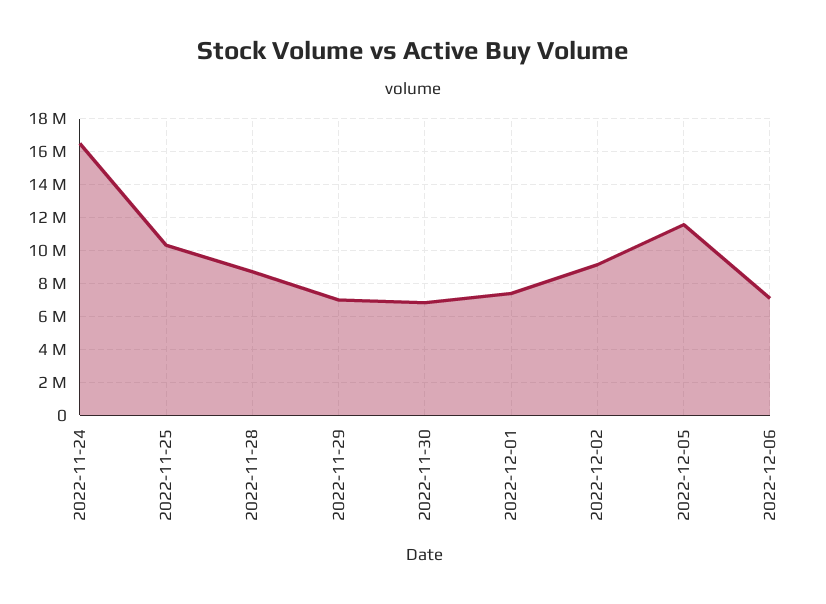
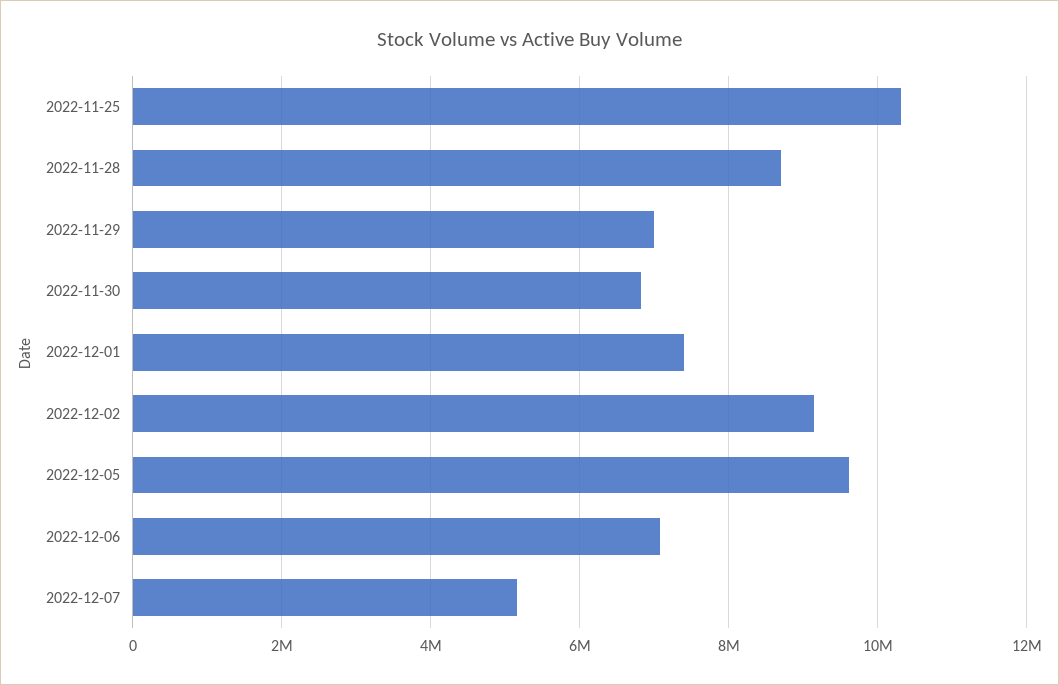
2022-11-24: 16500000 -> none
2022-12-05: 11500000 -> 9600000
2022-12-07: none -> 5200000

